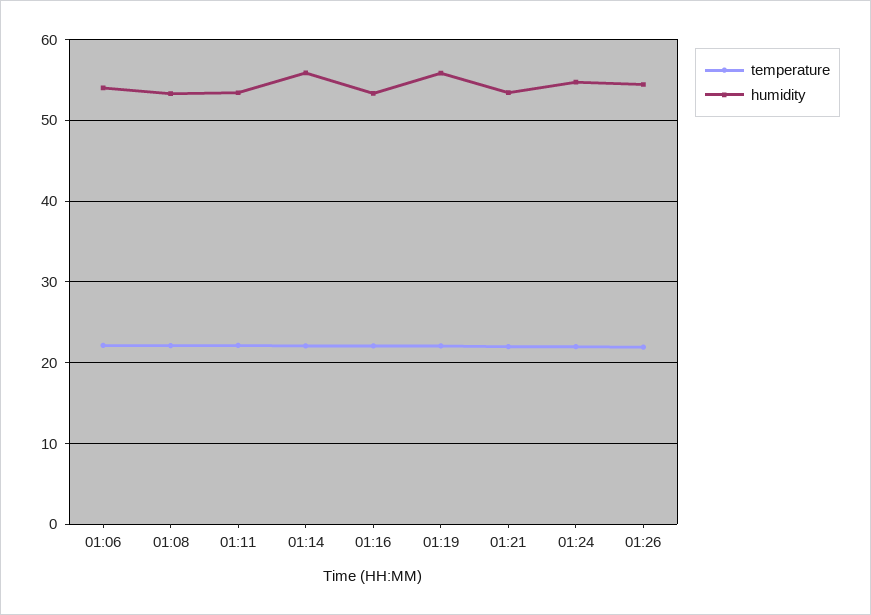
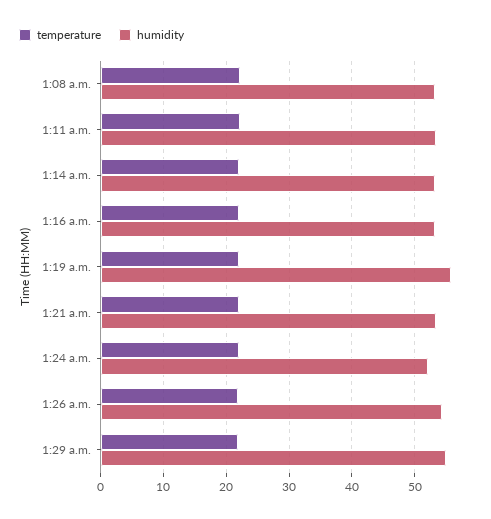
temperature, 01:06: 22 -> none
humidity, 01:06: 54 -> none
humidity, 01:14: 56 -> 53
humidity, 01:24: 55 -> 52
temperature, 1:29 a.m.: none -> 22
humidity, 1:29 a.m.: none -> 55

